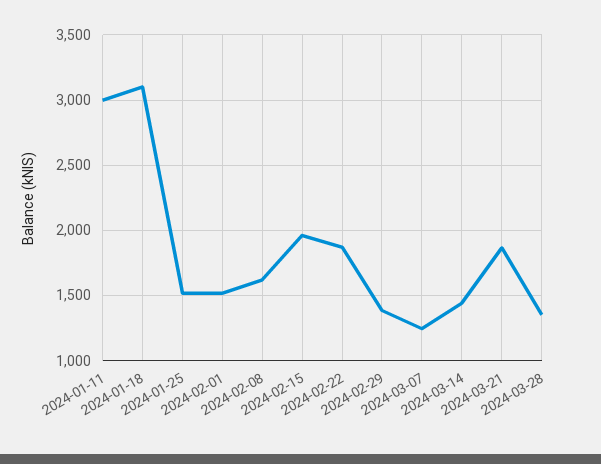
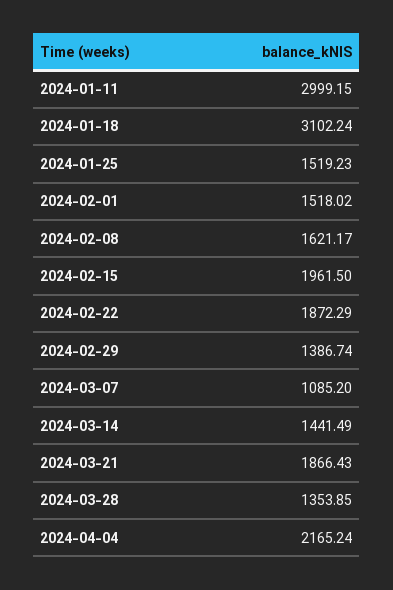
2024-03-07: 1250 -> 1085.2
2024-04-04: none -> 2165.24

